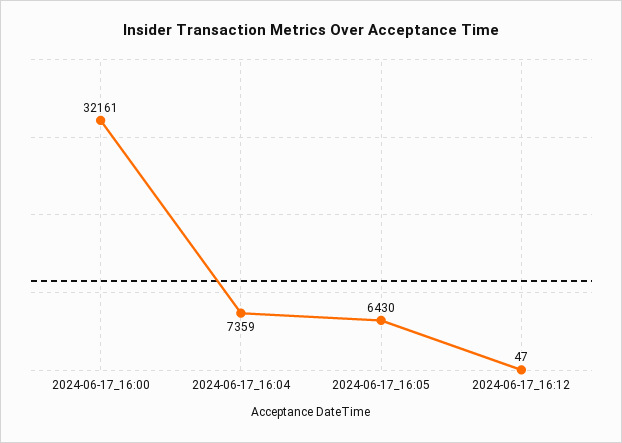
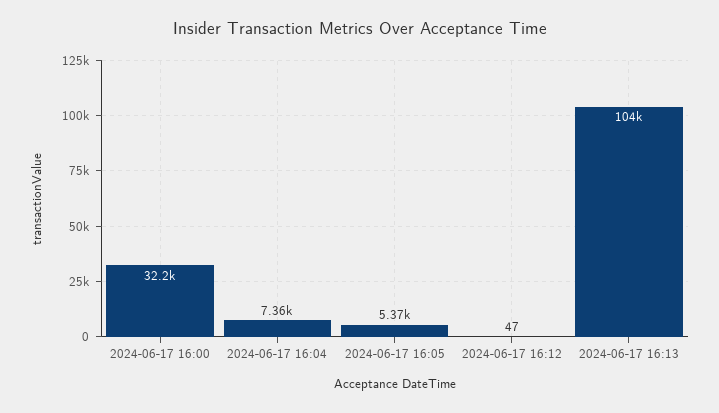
2024-06-17_16:05: 6430 -> 5370
2024-06-17 16:13: none -> 104000

